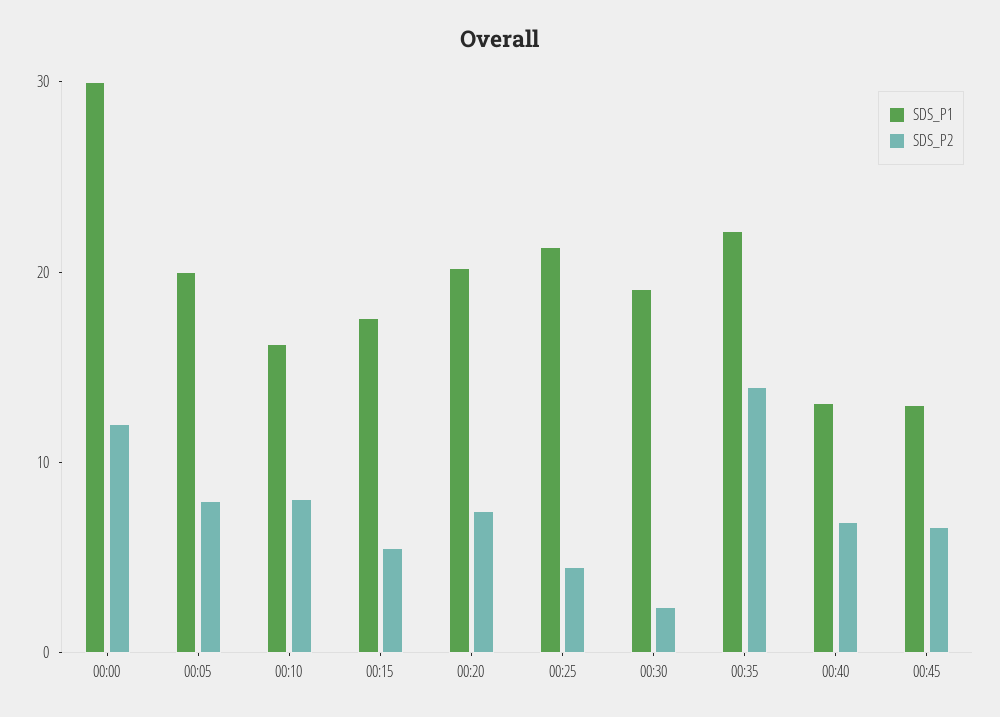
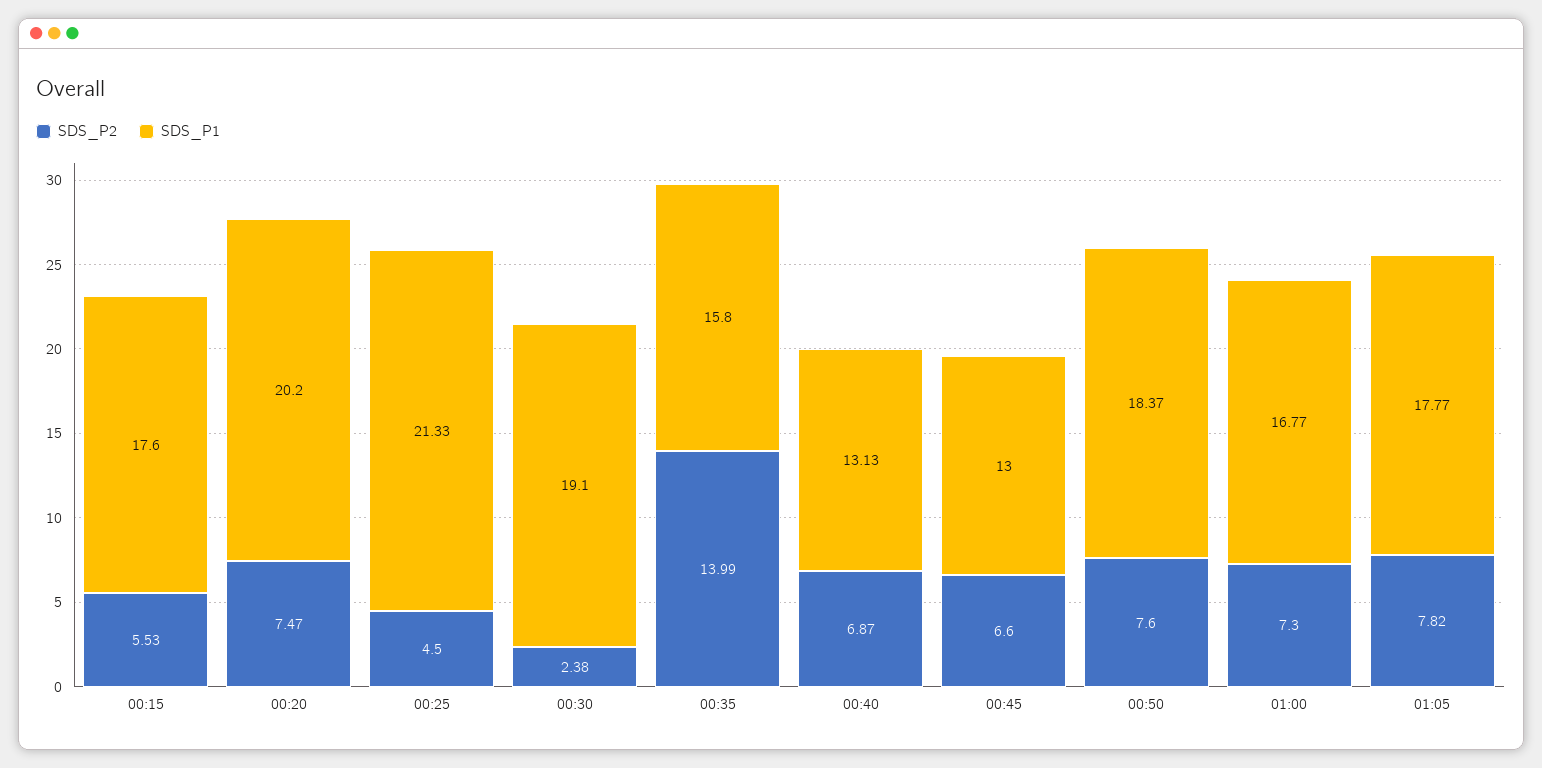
SDS_P1, 00:00: 30 -> none
SDS_P2, 00:00: 12 -> none
SDS_P1, 00:05: 20 -> none
SDS_P2, 00:05: 8 -> none
SDS_P1, 00:10: 16 -> none
SDS_P2, 00:10: 8 -> none
SDS_P1, 00:35: 22 -> 15.8
SDS_P2, 00:50: none -> 7.6
SDS_P1, 00:50: none -> 18.37
SDS_P2, 01:00: none -> 7.3
SDS_P1, 01:00: none -> 16.77
SDS_P2, 01:05: none -> 7.82
SDS_P1, 01:05: none -> 17.77

